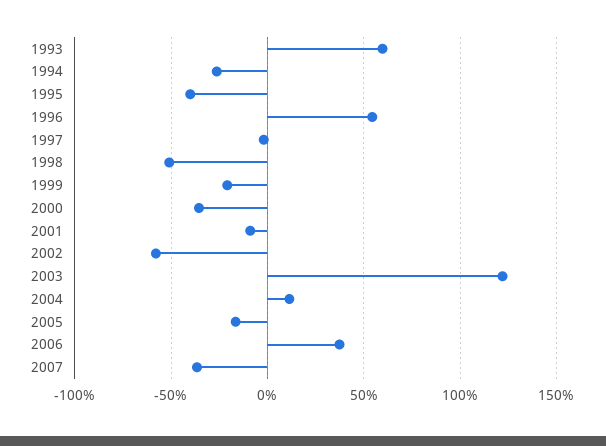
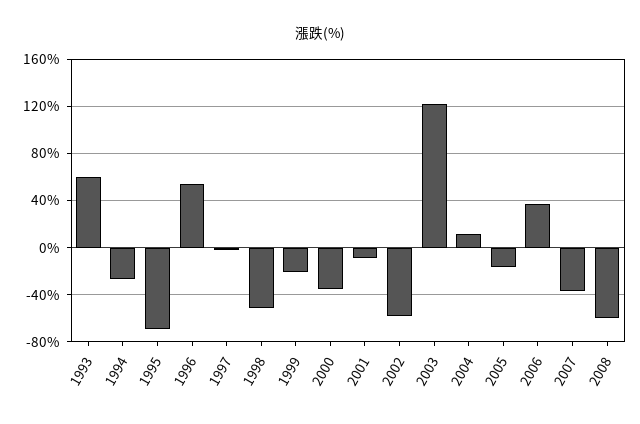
1995: -40 -> -70
2008: none -> -60

